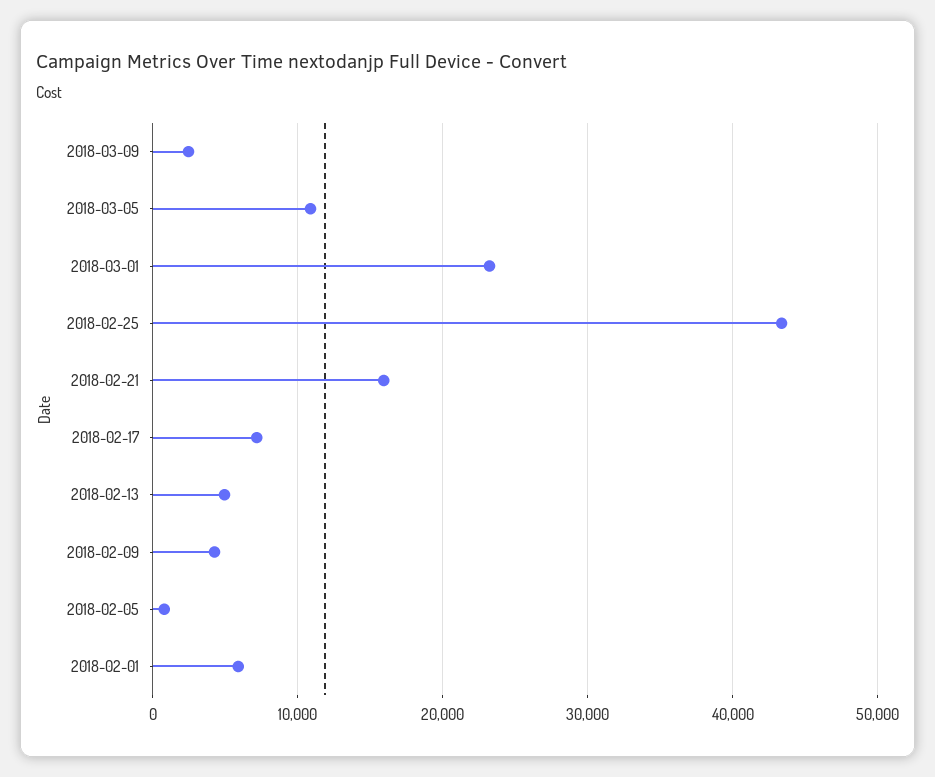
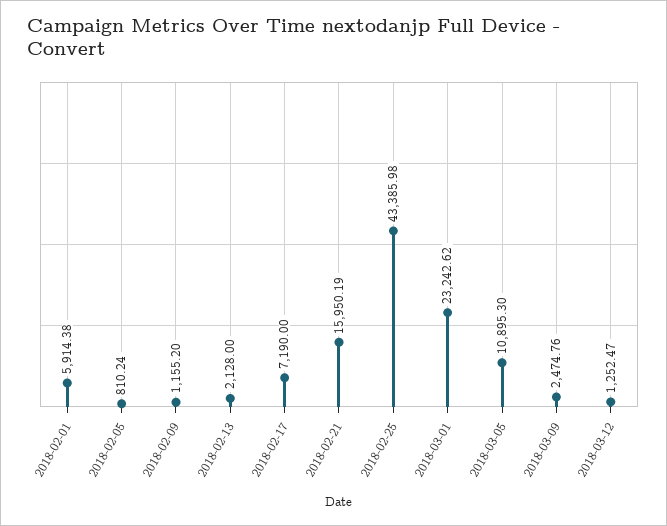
2018-02-13: 5000 -> 2128
2018-02-09: 4000 -> 1155.2
2018-03-12: none -> 1252.47

